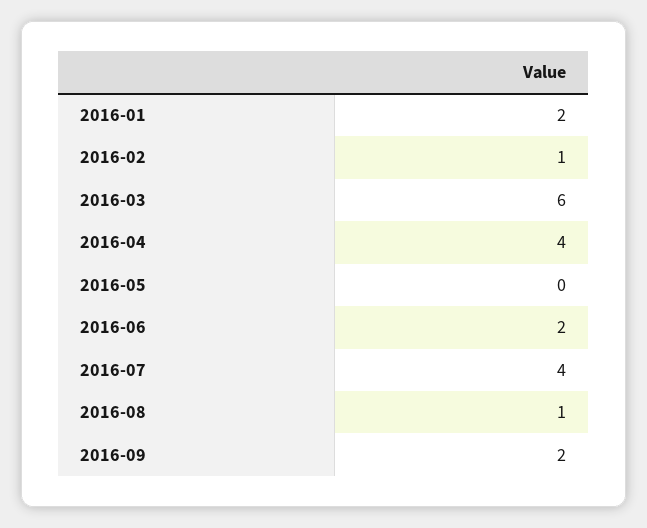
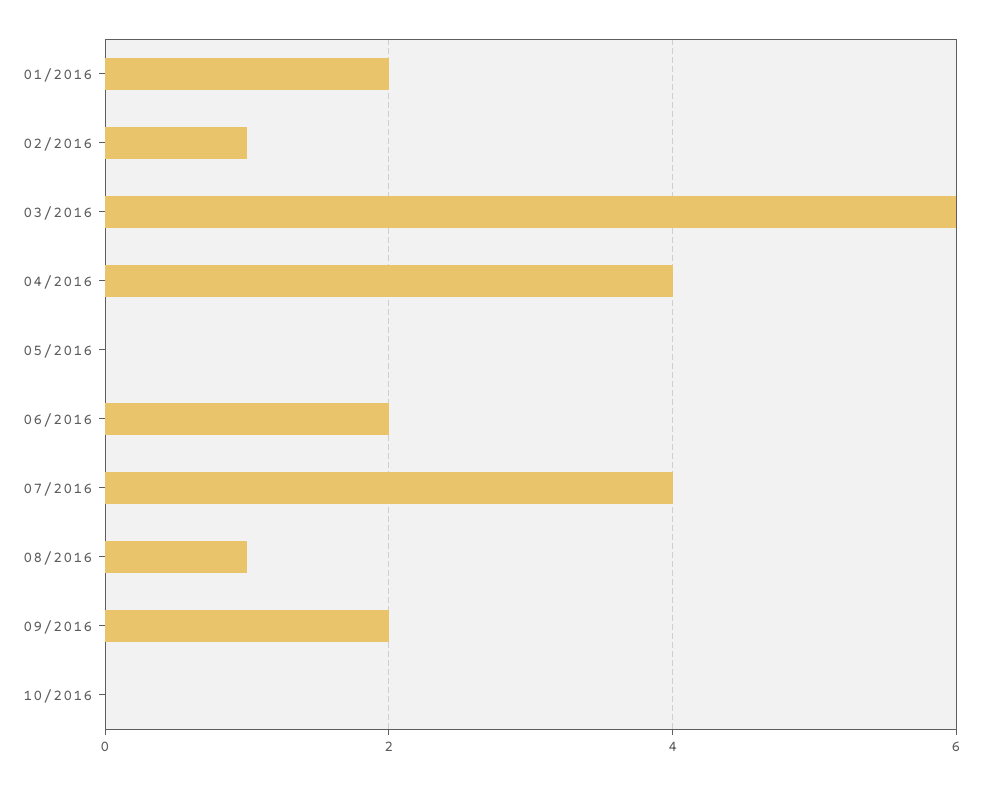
10/2016: none -> 0

